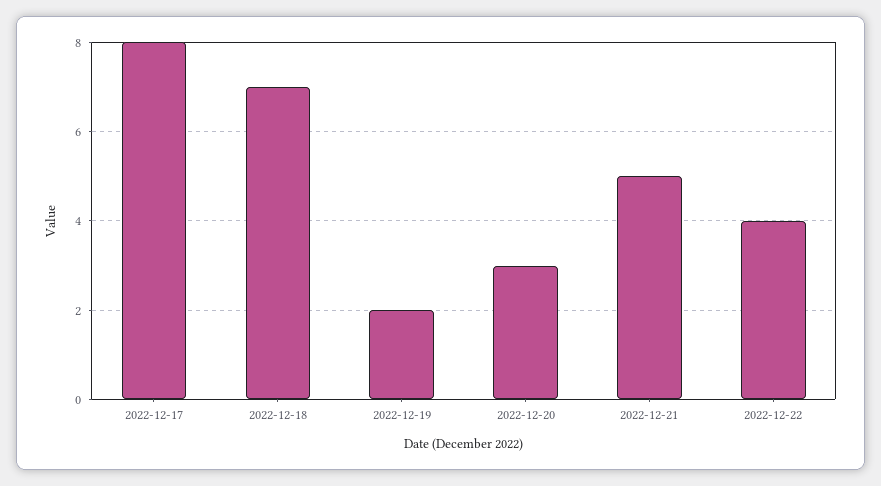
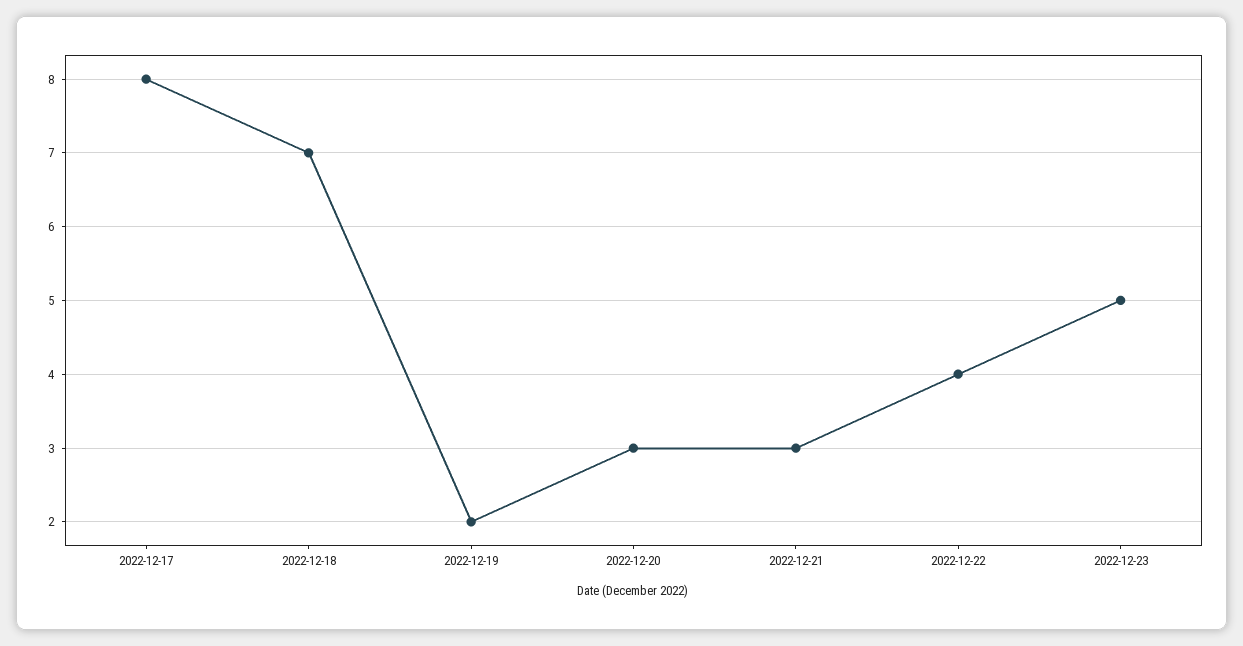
2022-12-21: 5 -> 3
2022-12-23: none -> 5

